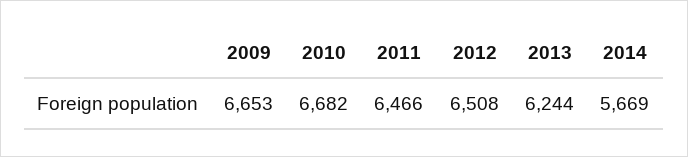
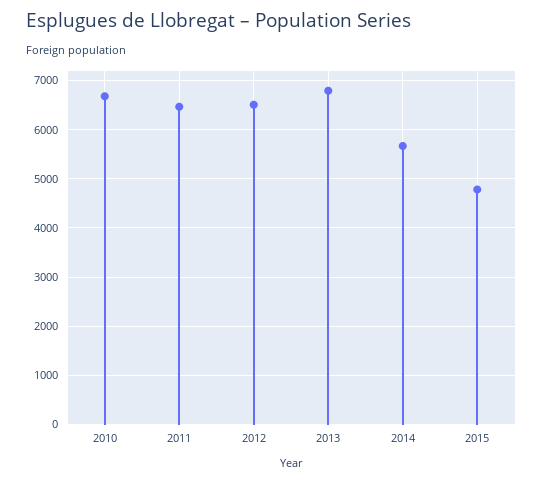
2009: 6653 -> none
2013: 6244 -> 6800
2015: none -> 4800

